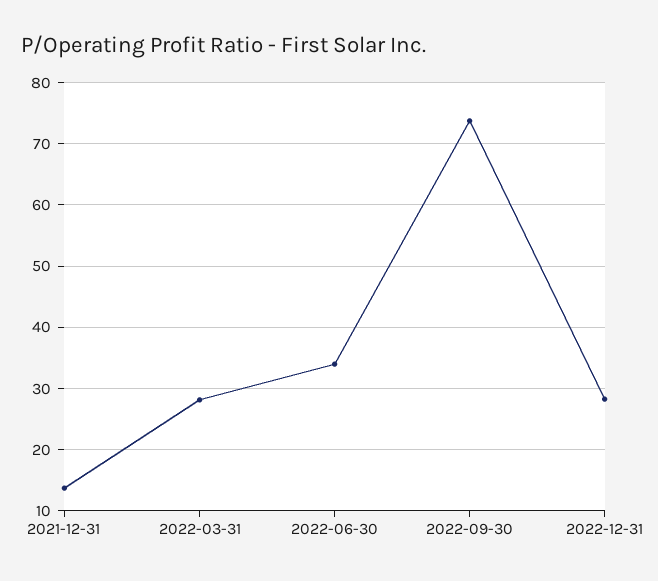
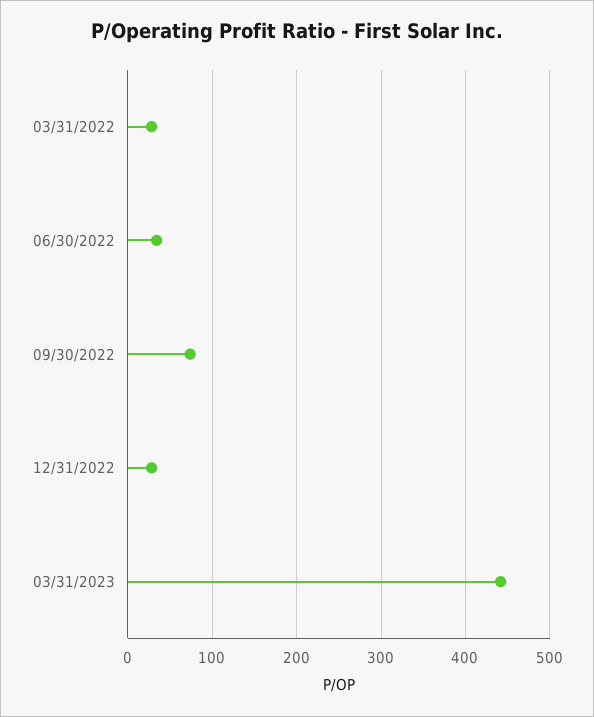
2021-12-31: 14 -> none
03/31/2023: none -> 440

